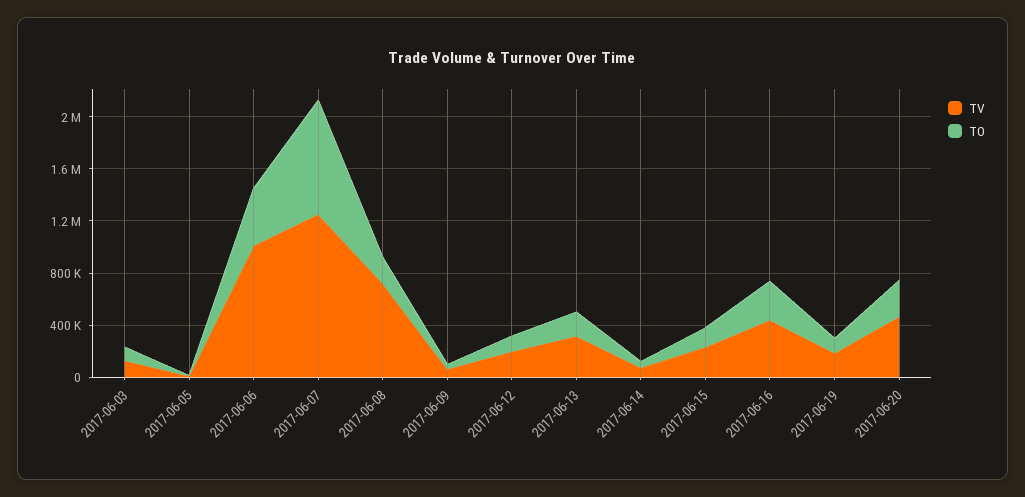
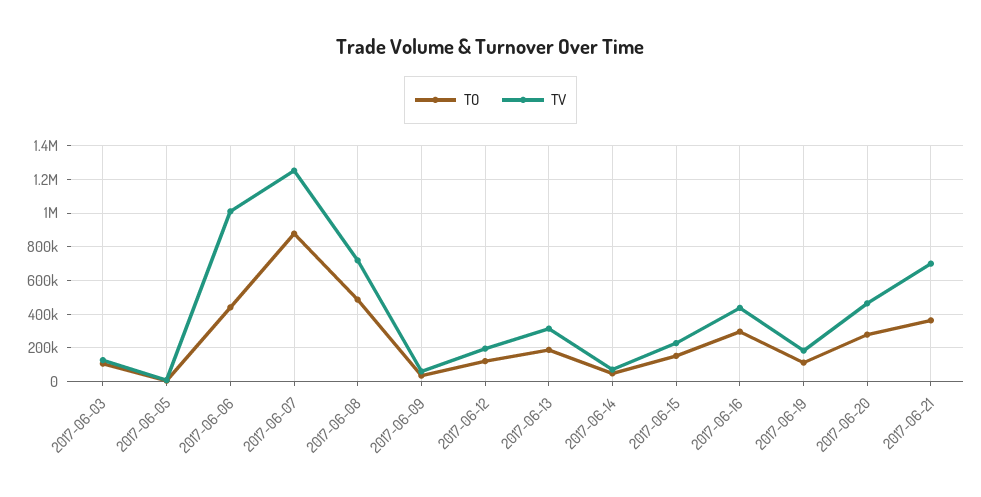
TO, 2017-06-08: 200000 -> 500000
TO, 2017-06-21: none -> 350000
TV, 2017-06-21: none -> 700000

